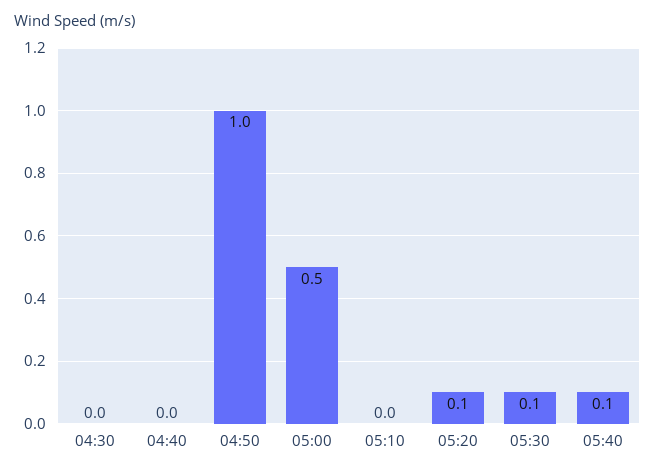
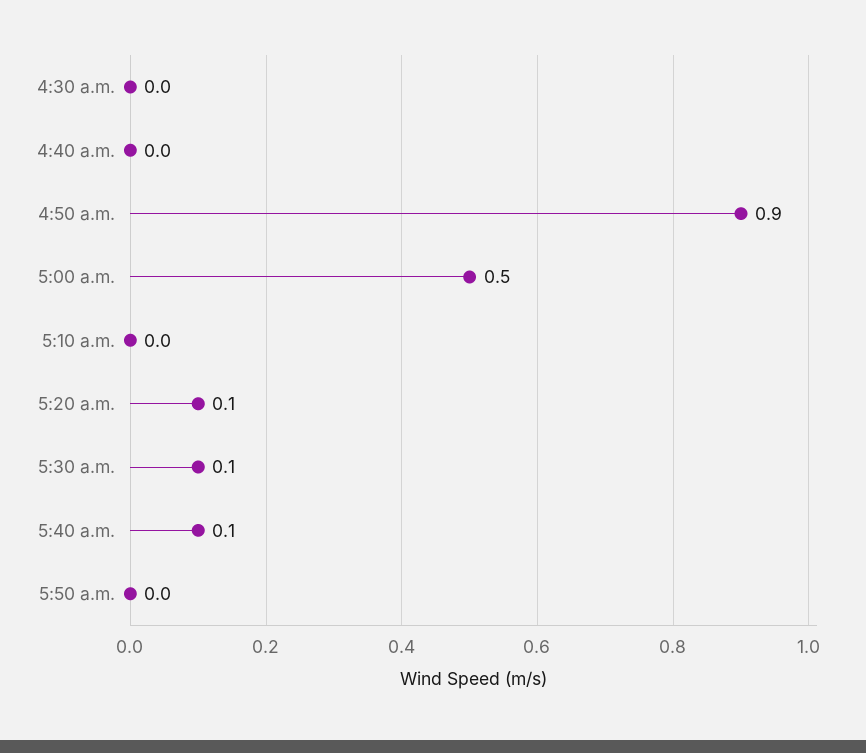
04:50: 1 -> 0.9
5:50 a.m.: none -> 0

